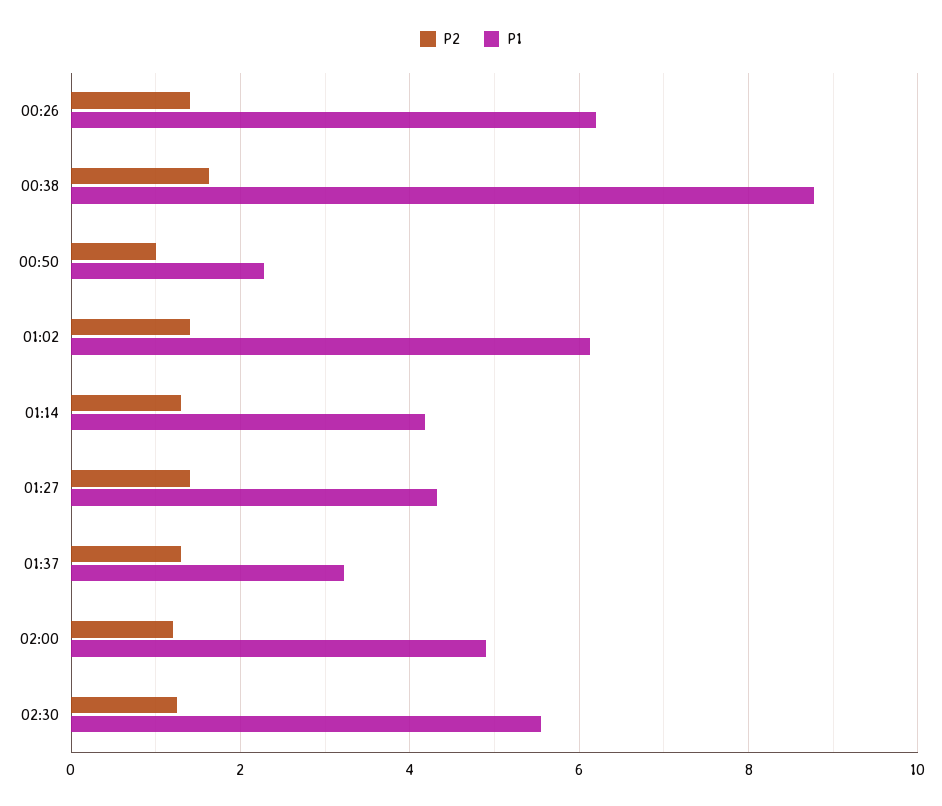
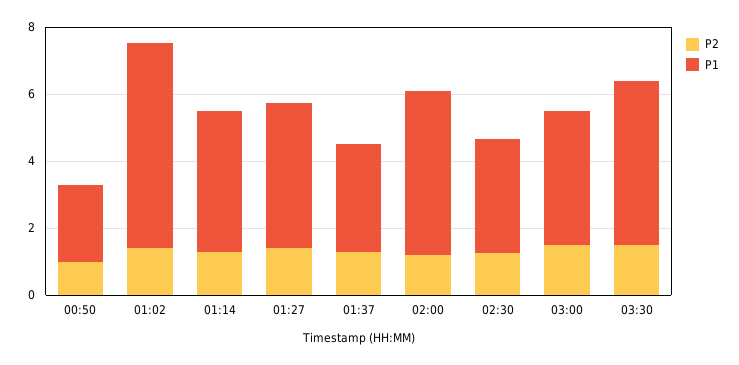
P2, 00:26: 1.4 -> none
P1, 00:26: 6.2 -> none
P2, 00:38: 1.6 -> none
P1, 00:38: 8.8 -> none
P1, 02:30: 5.6 -> 3.5
P2, 03:00: none -> 1.5
P1, 03:00: none -> 4
P2, 03:30: none -> 1.5
P1, 03:30: none -> 5

